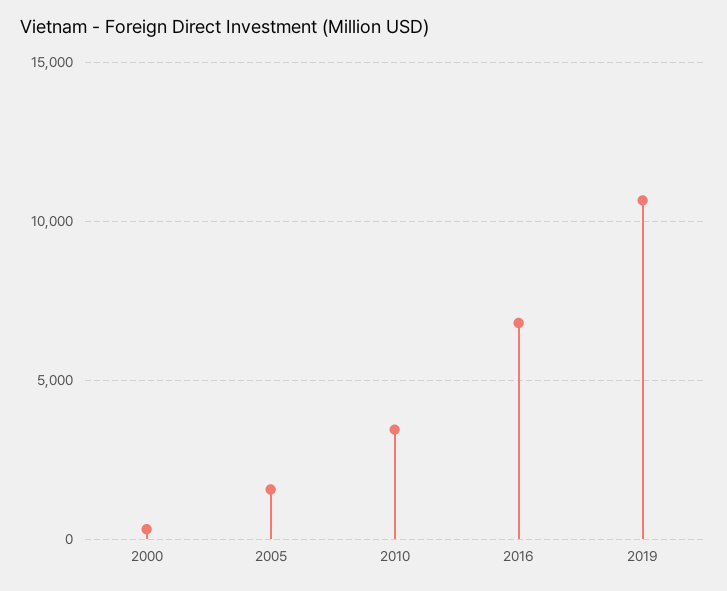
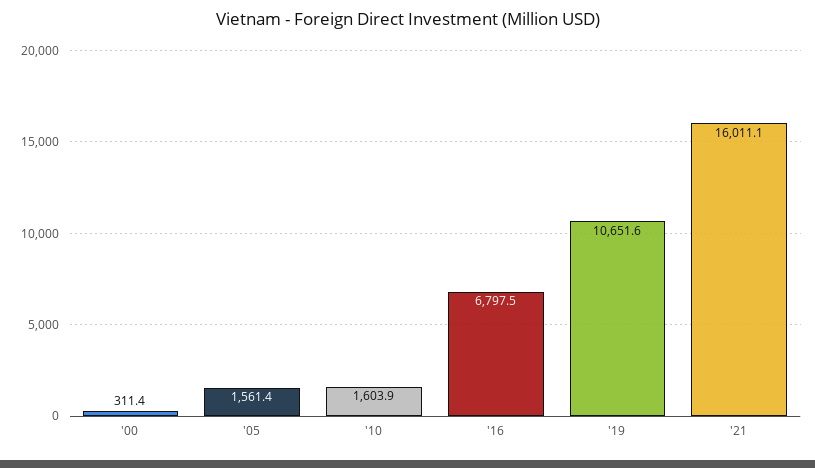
2010: 3500 -> 1603.9
'21: none -> 16011.1

